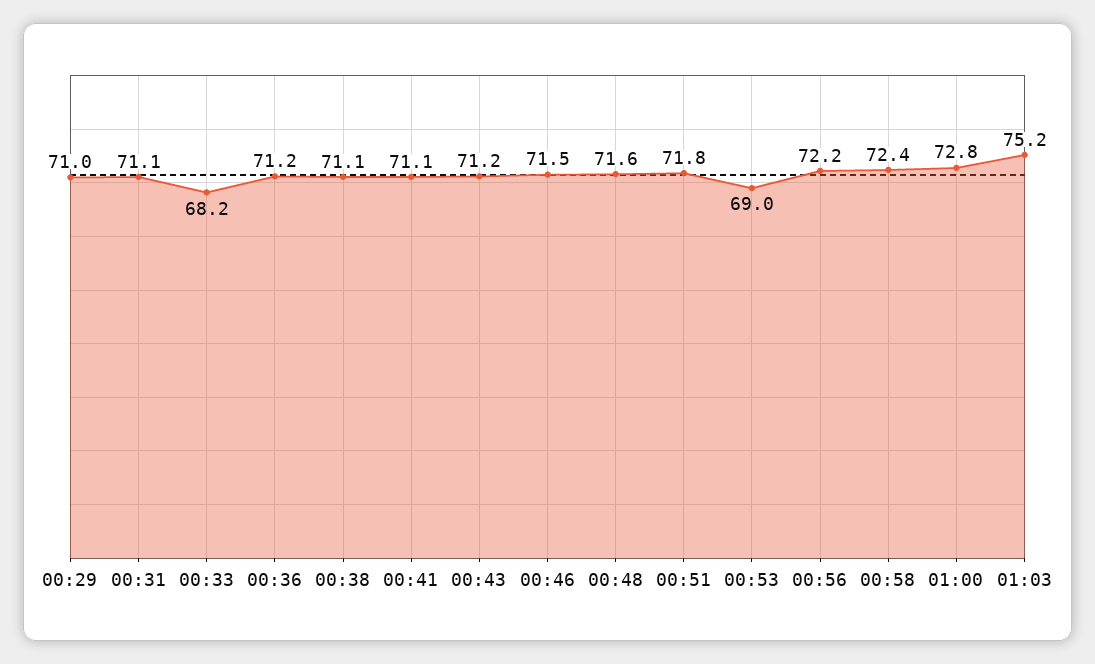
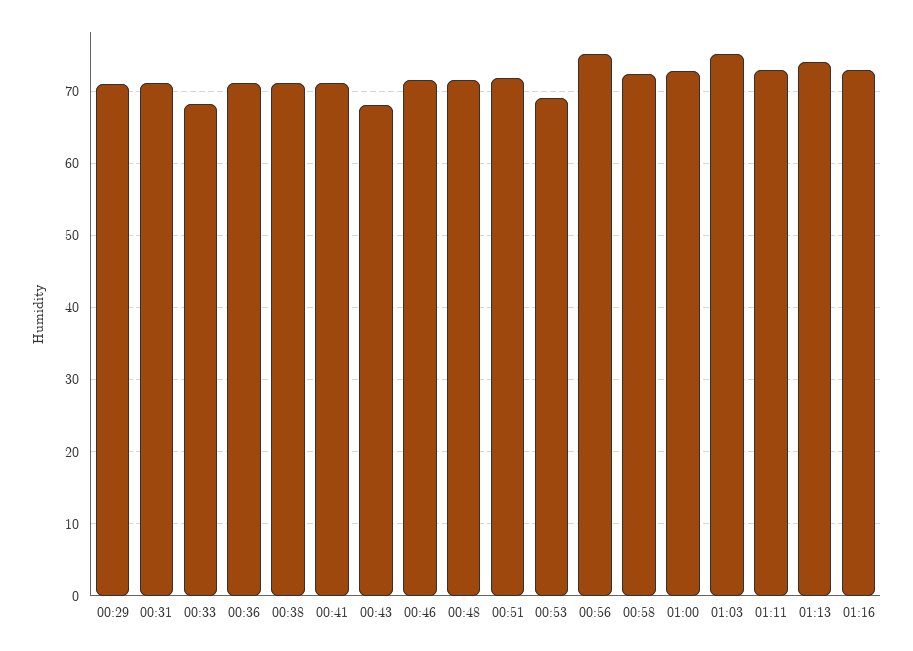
00:43: 71.2 -> 68
00:56: 72.2 -> 75
01:11: none -> 73
01:13: none -> 74
01:16: none -> 73

